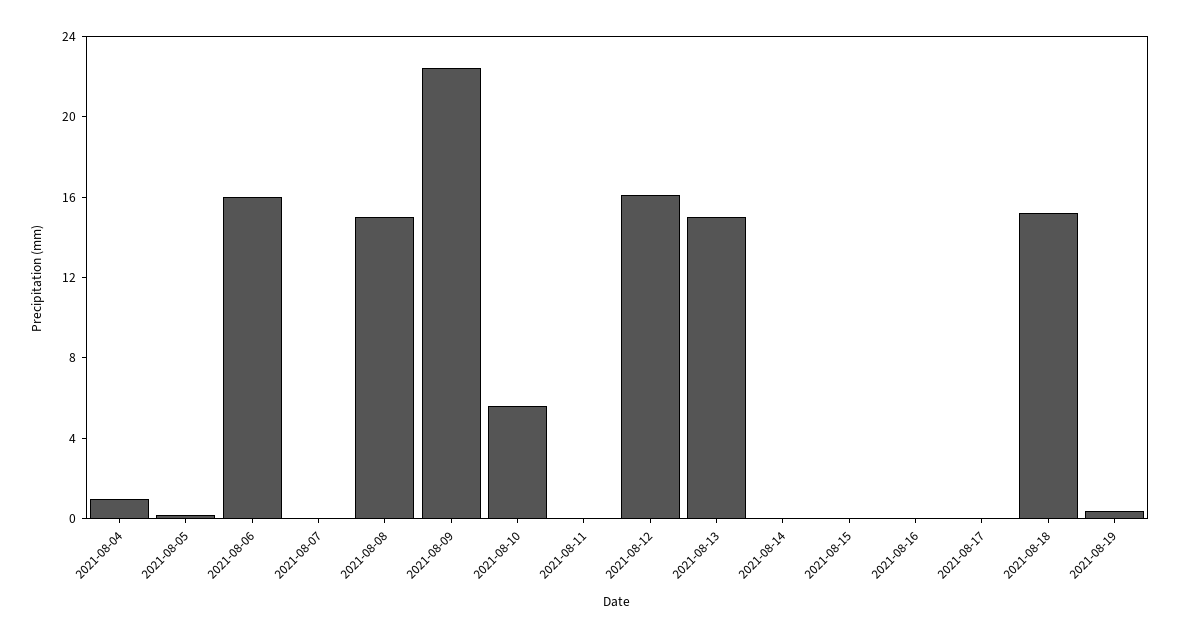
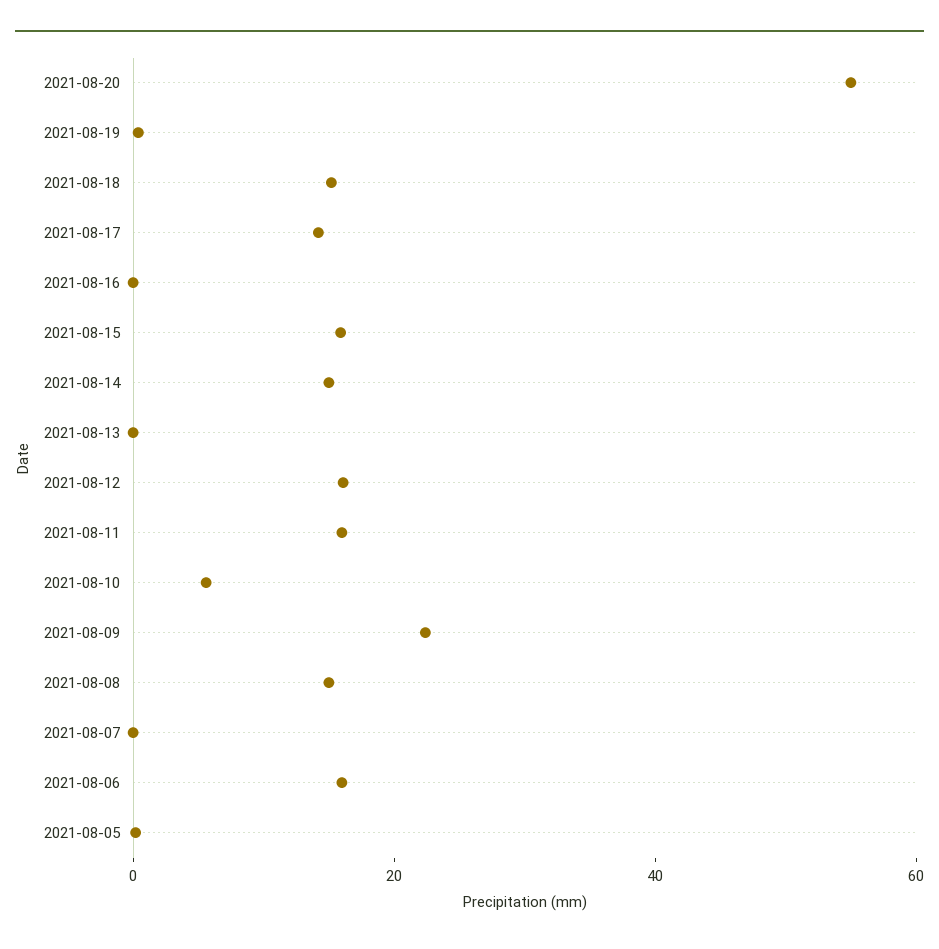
2021-08-04: 1 -> none
2021-08-11: 0 -> 15
2021-08-13: 15 -> 0
2021-08-14: 0 -> 15
2021-08-15: 0 -> 15
2021-08-17: 0 -> 15
2021-08-20: none -> 55

